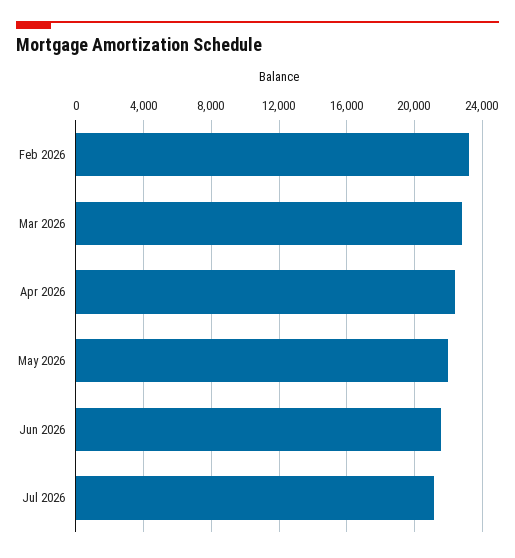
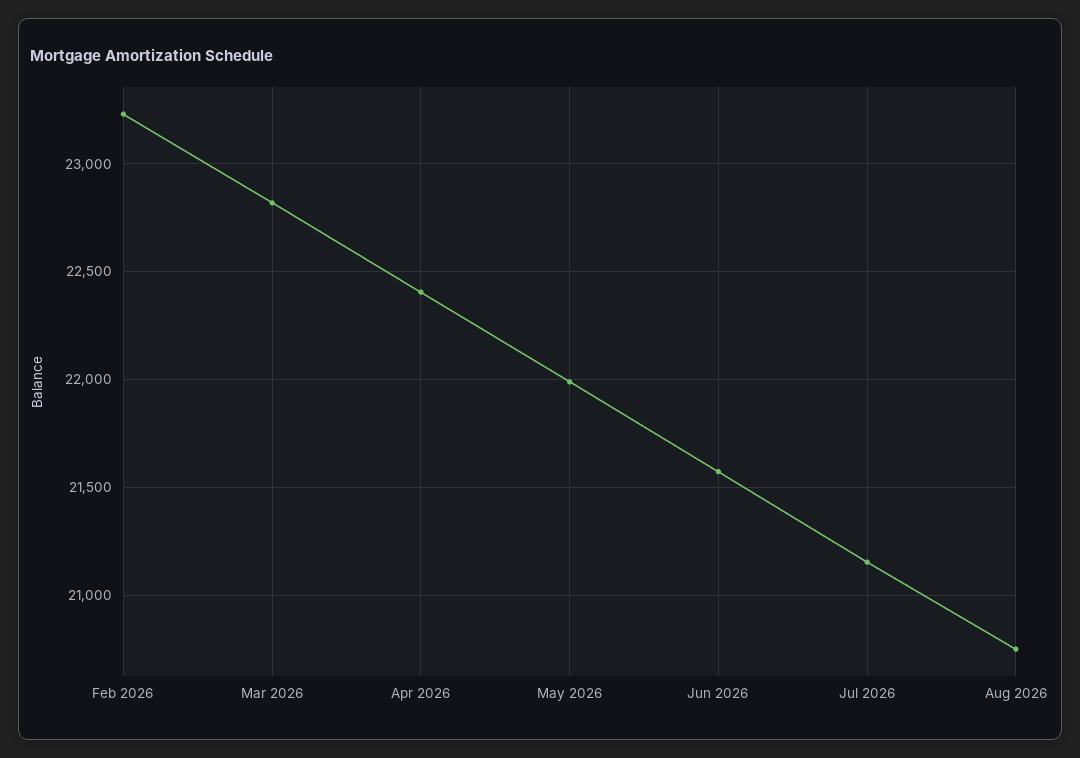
Aug 2026: none -> 20750

